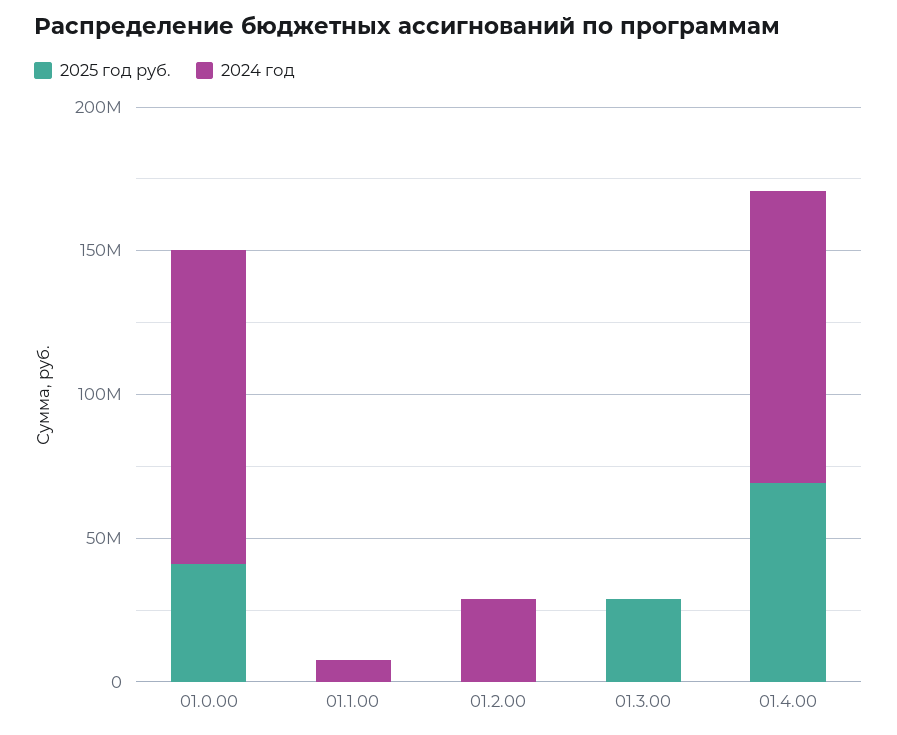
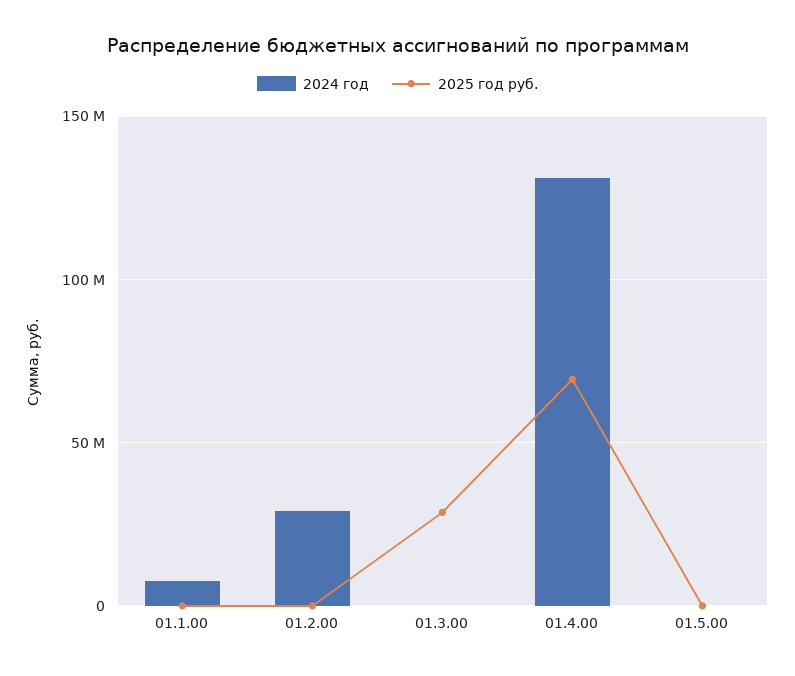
2025 год руб., 01.0.00: 40000000 -> none
2024 год, 01.0.00: 110000000 -> none
2024 год, 01.4.00: 100000000 -> 130000000
2024 год, 01.5.00: none -> 0
2025 год руб., 01.5.00: none -> 0

